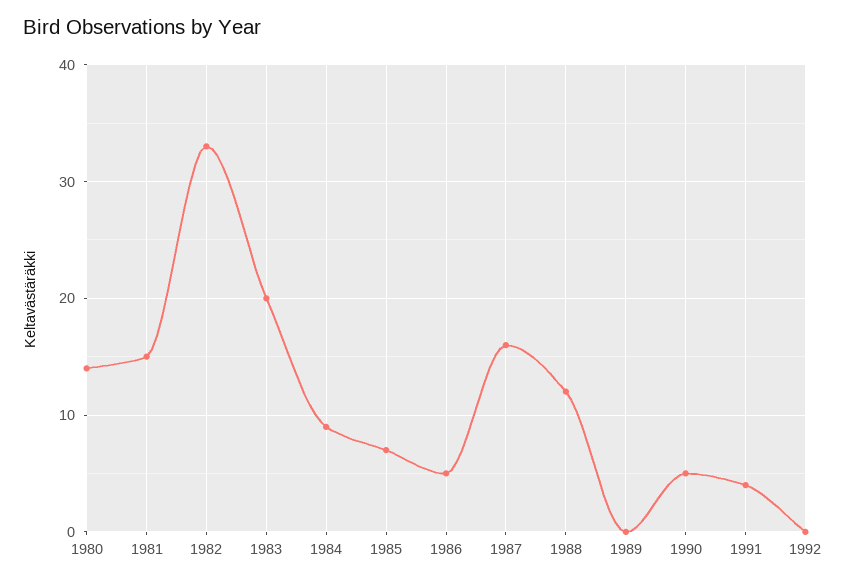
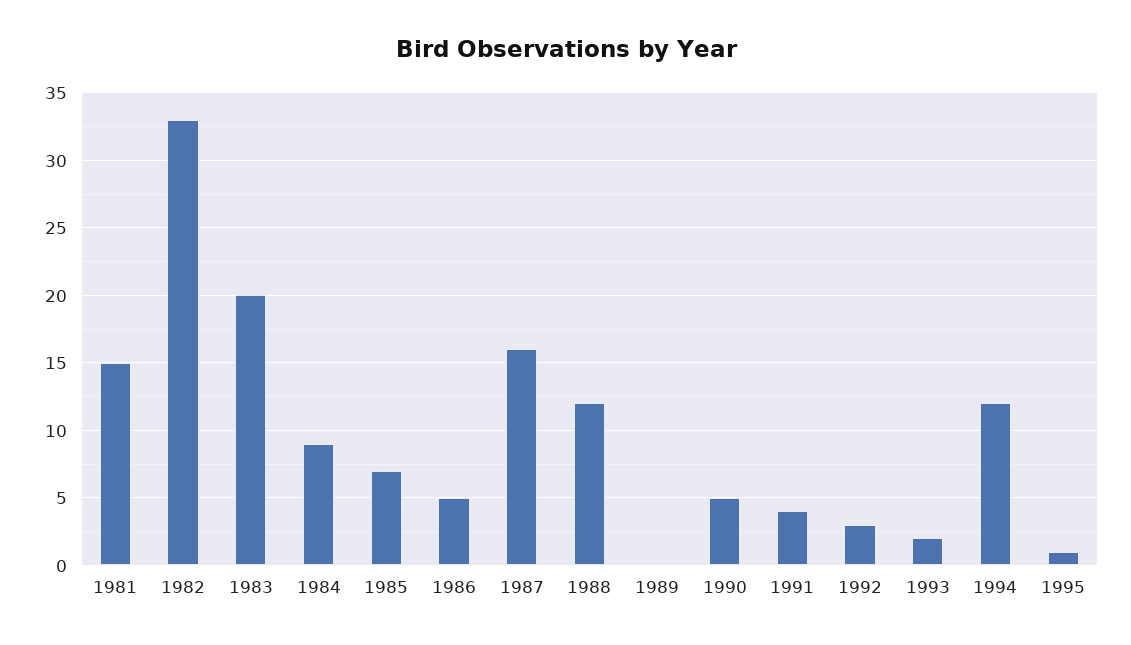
1980: 14 -> none
1992: 0 -> 3
1993: none -> 2
1994: none -> 12
1995: none -> 1

